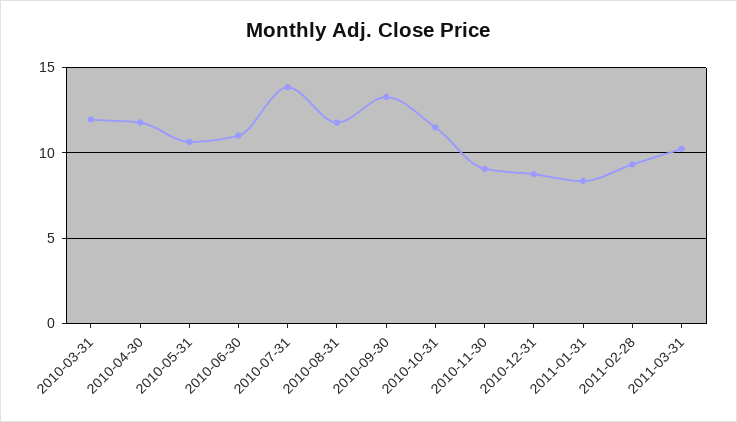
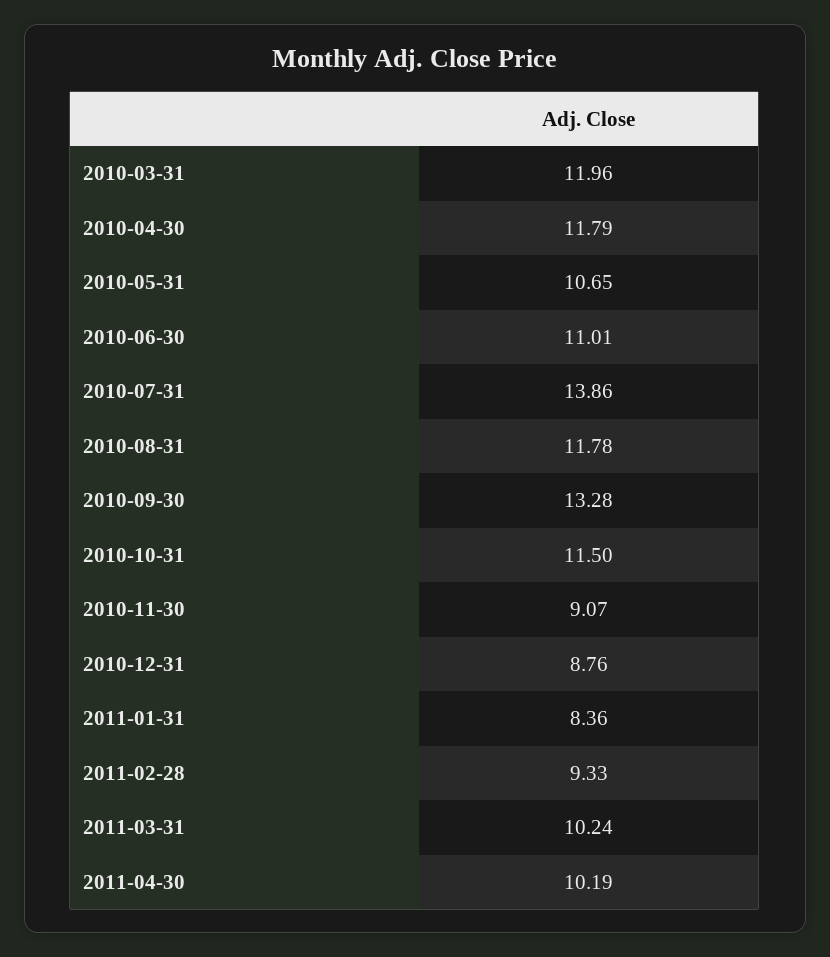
2011-04-30: none -> 10.19

